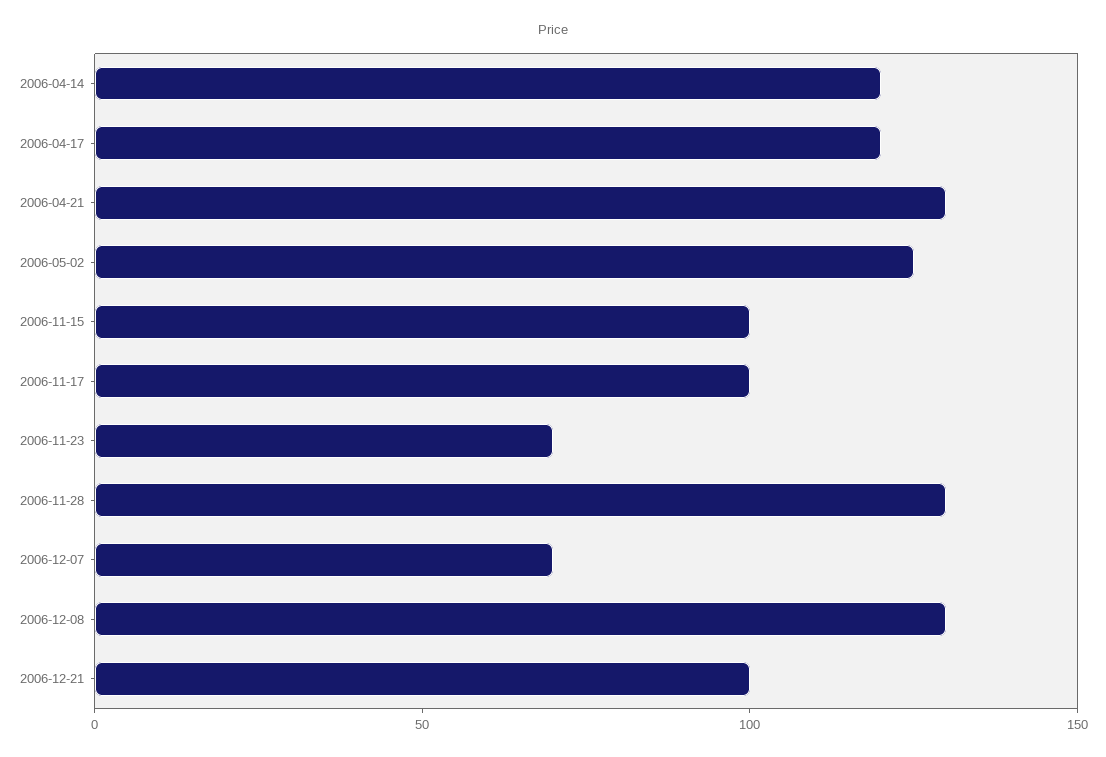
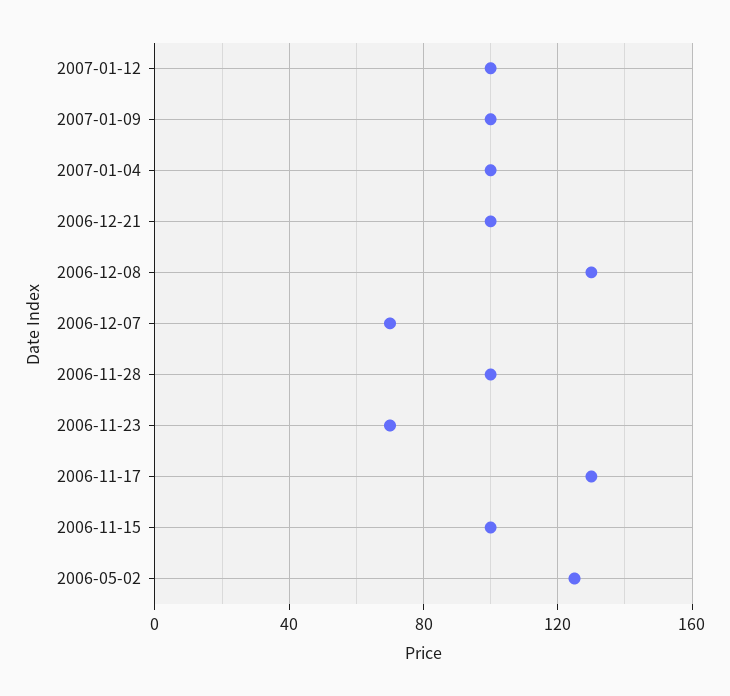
2006-04-14: 120 -> none
2006-04-17: 120 -> none
2006-04-21: 130 -> none
2006-11-17: 100 -> 130
2006-11-28: 130 -> 100
2007-01-12: none -> 100
2007-01-09: none -> 100
2007-01-04: none -> 100

